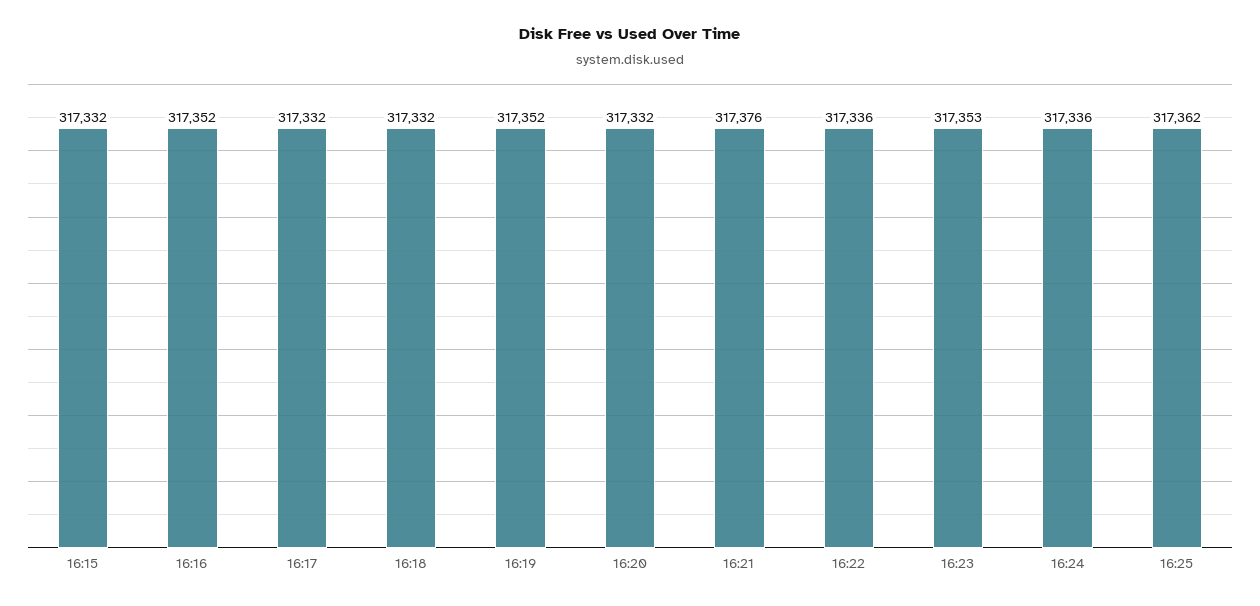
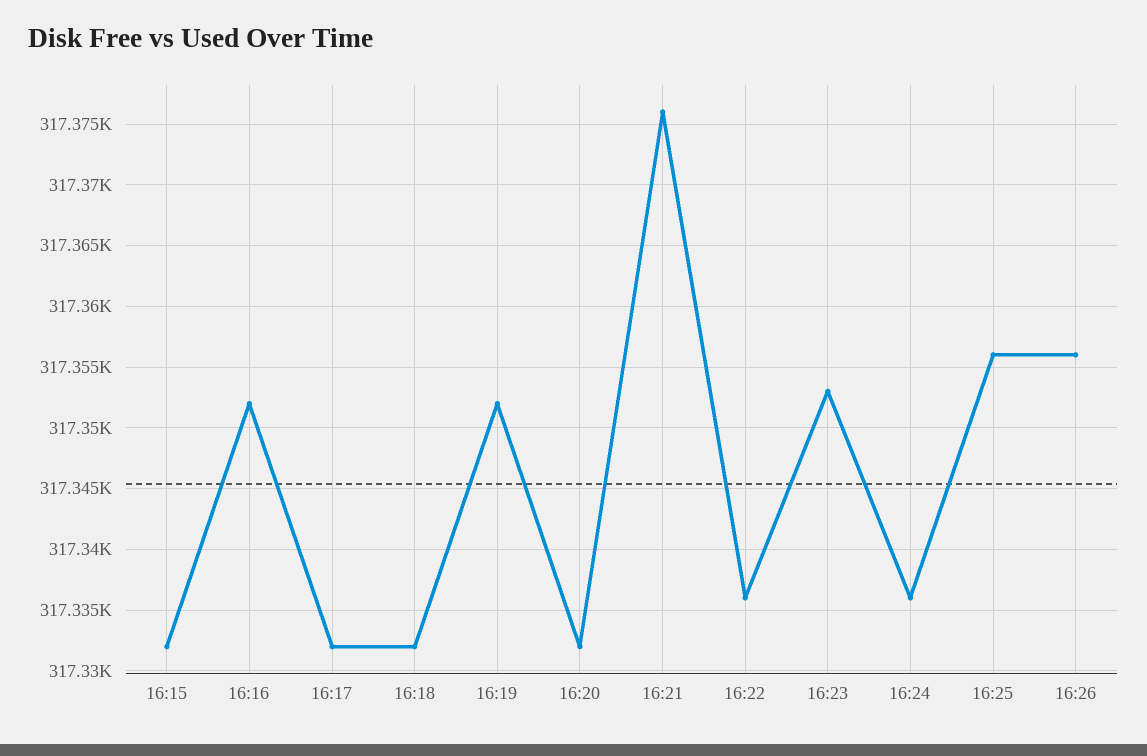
16:25: 317362 -> 317356
16:26: none -> 317356

